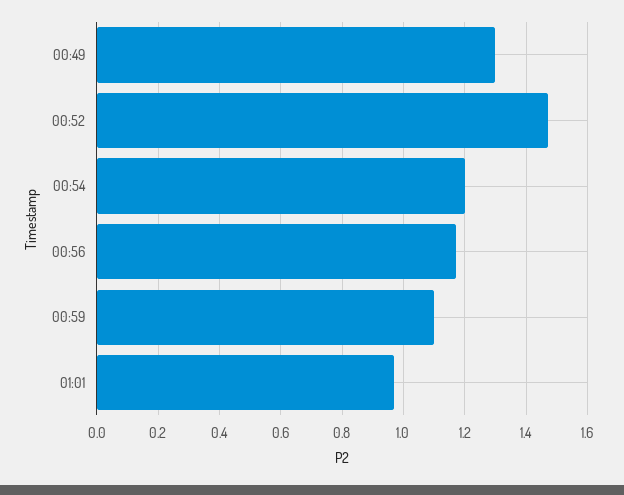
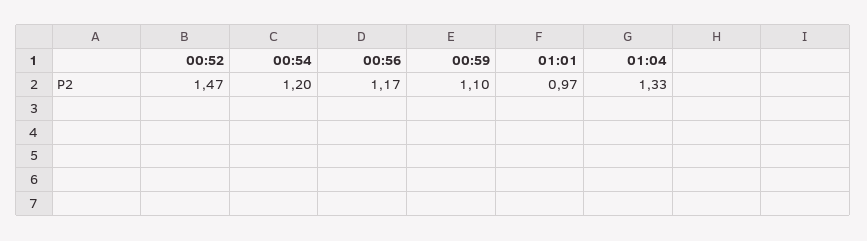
00:49: 1.3 -> none
01:04: none -> 1.33

